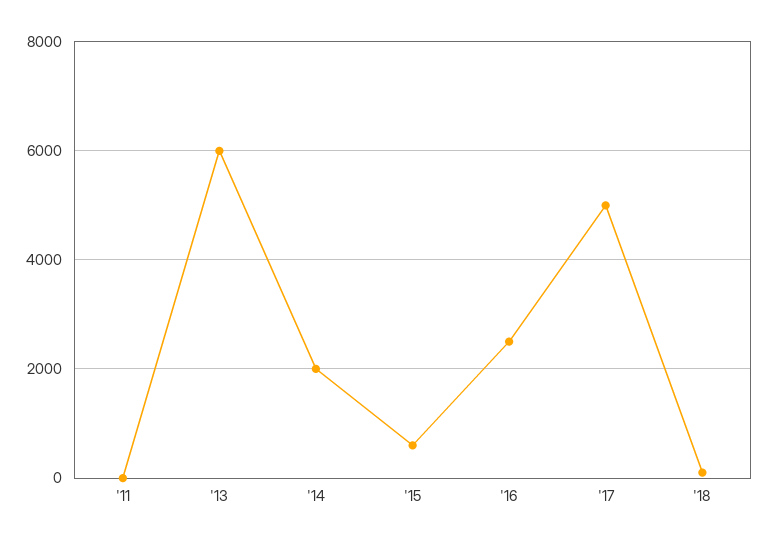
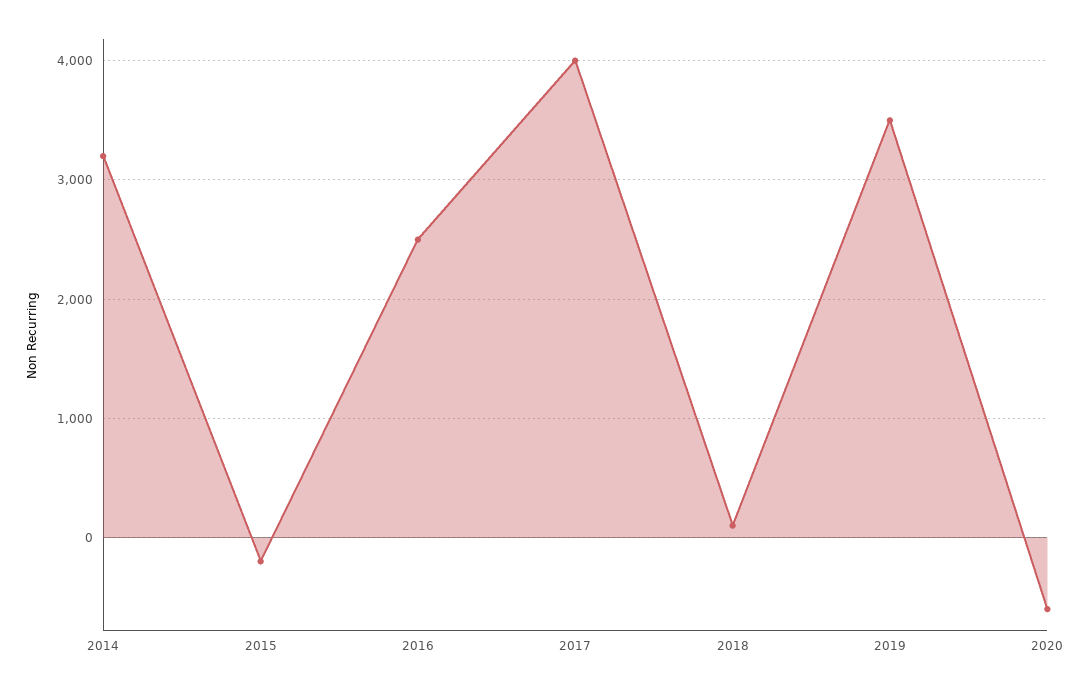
'11: 0 -> none
'13: 6000 -> none
'14: 2000 -> 3200
'15: 600 -> -200
'17: 5000 -> 4000
2019: none -> 3500
2020: none -> -600

